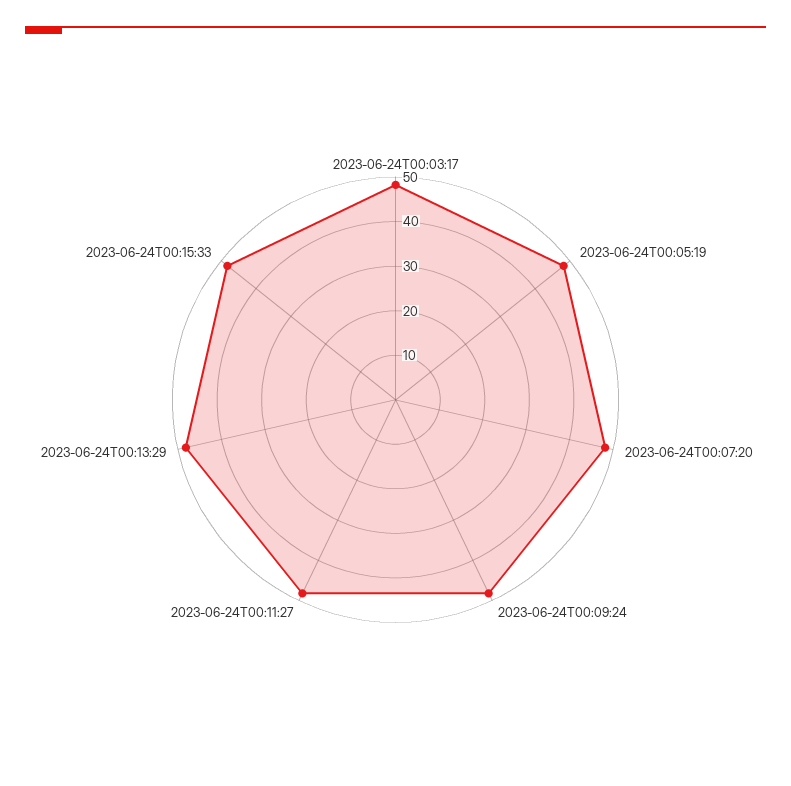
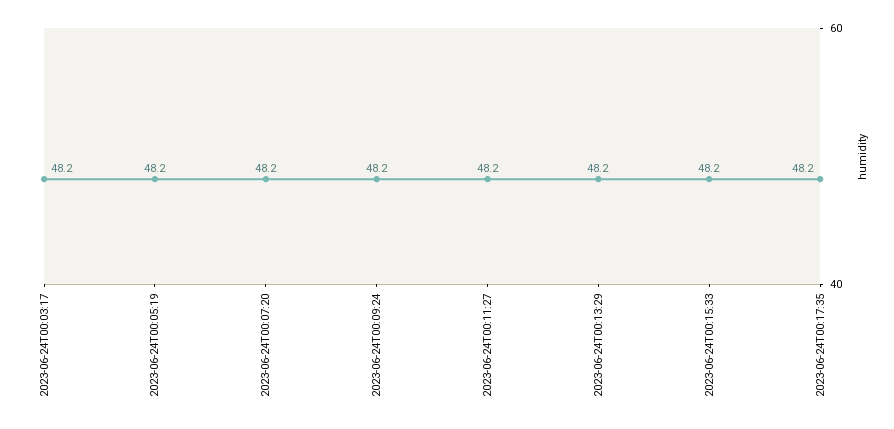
2023-06-24T00:17:35: none -> 48.2

